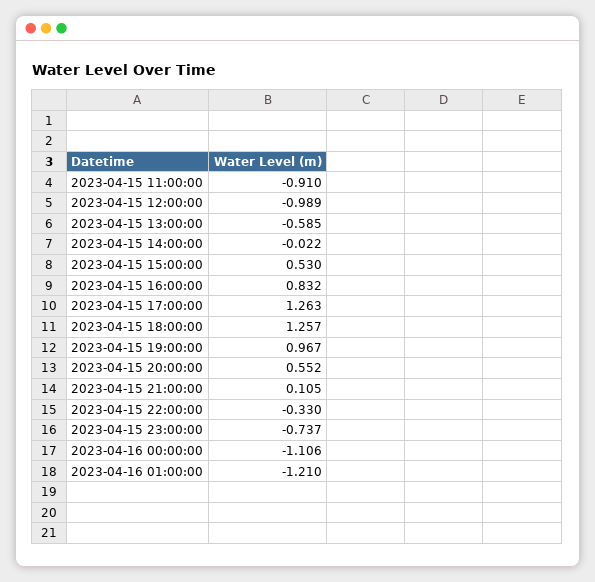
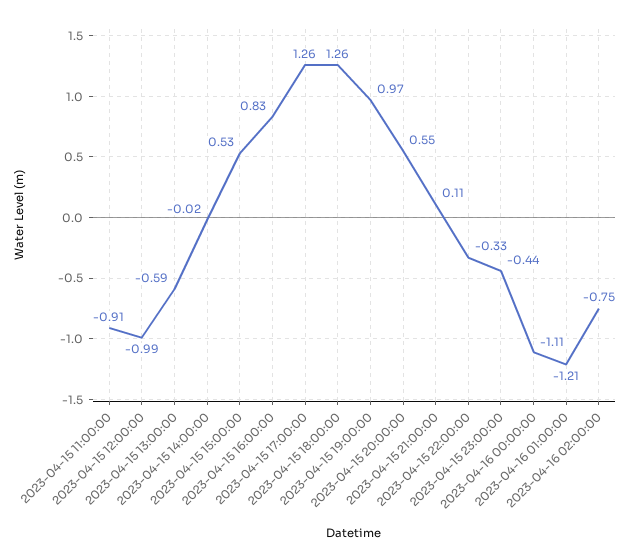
2023-04-15 23:00:00: -0.737 -> -0.44
2023-04-16 02:00:00: none -> -0.75

